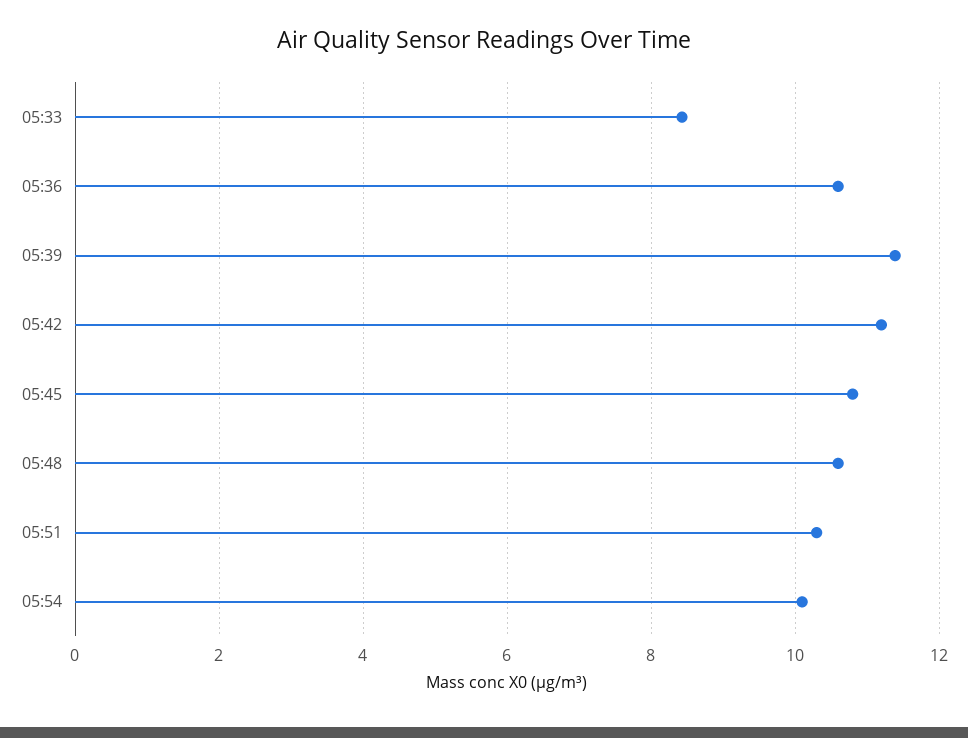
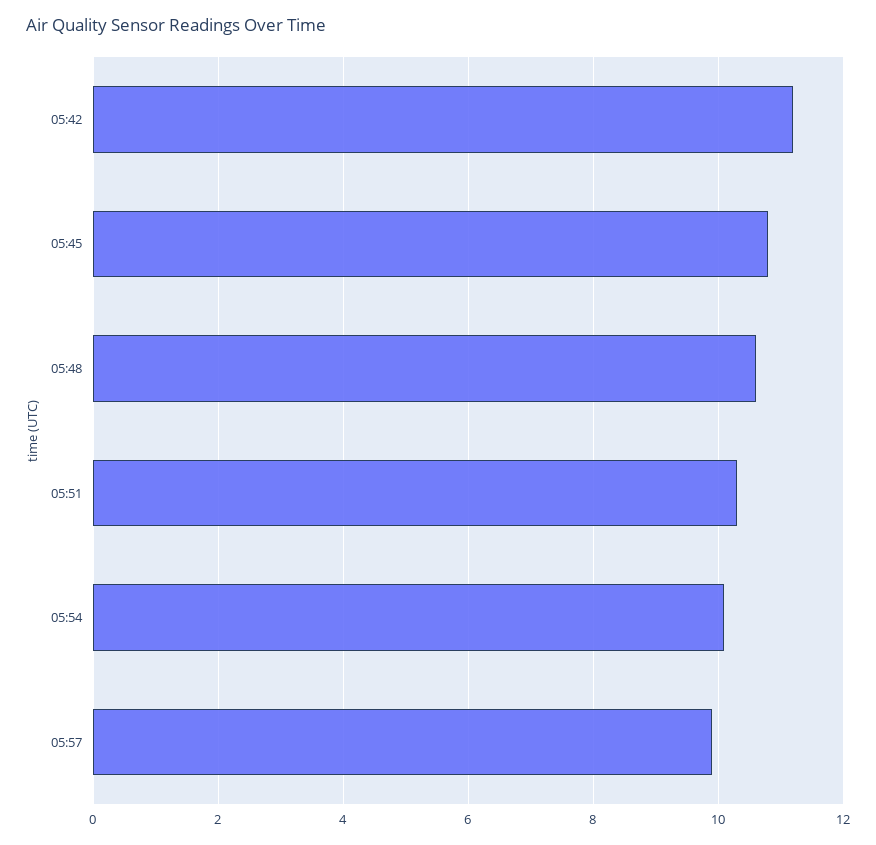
05:33: 8.4 -> none
05:36: 10.6 -> none
05:39: 11.4 -> none
05:57: none -> 10

